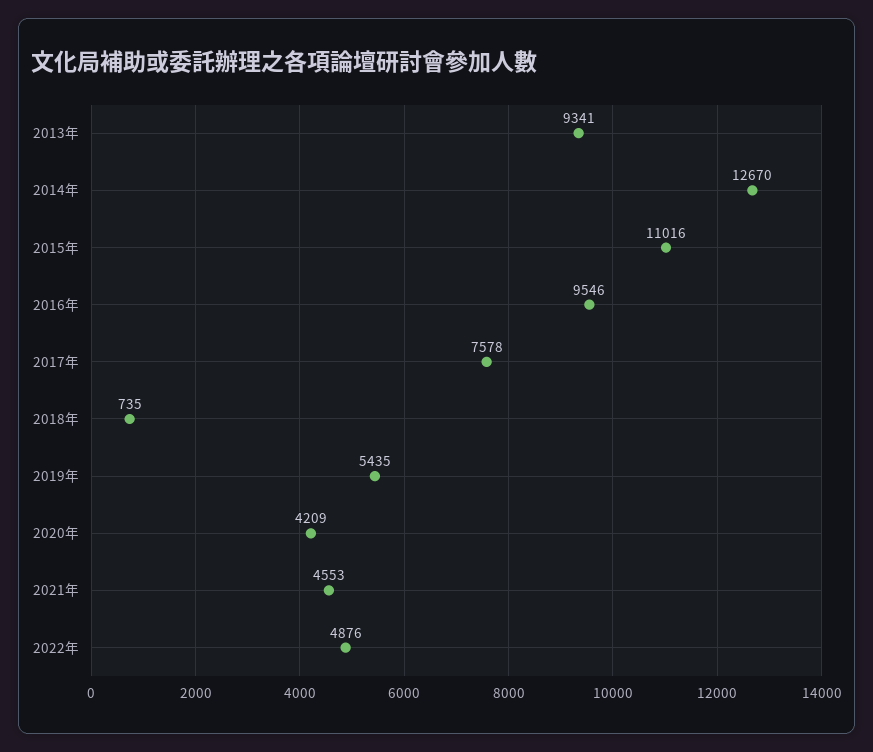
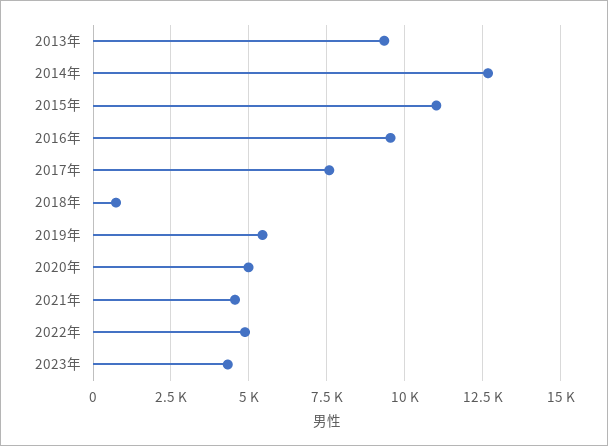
2020年: 4209 -> 5000
2023年: none -> 4250

